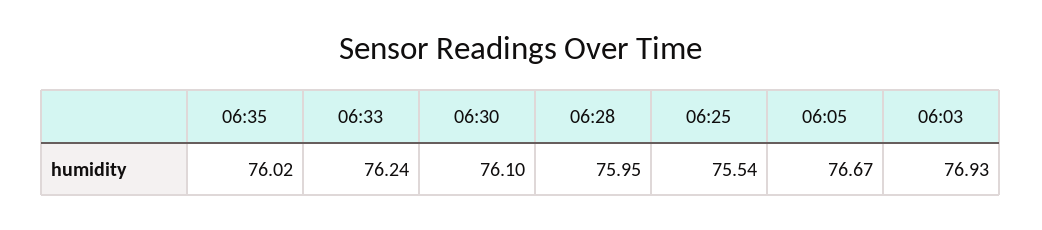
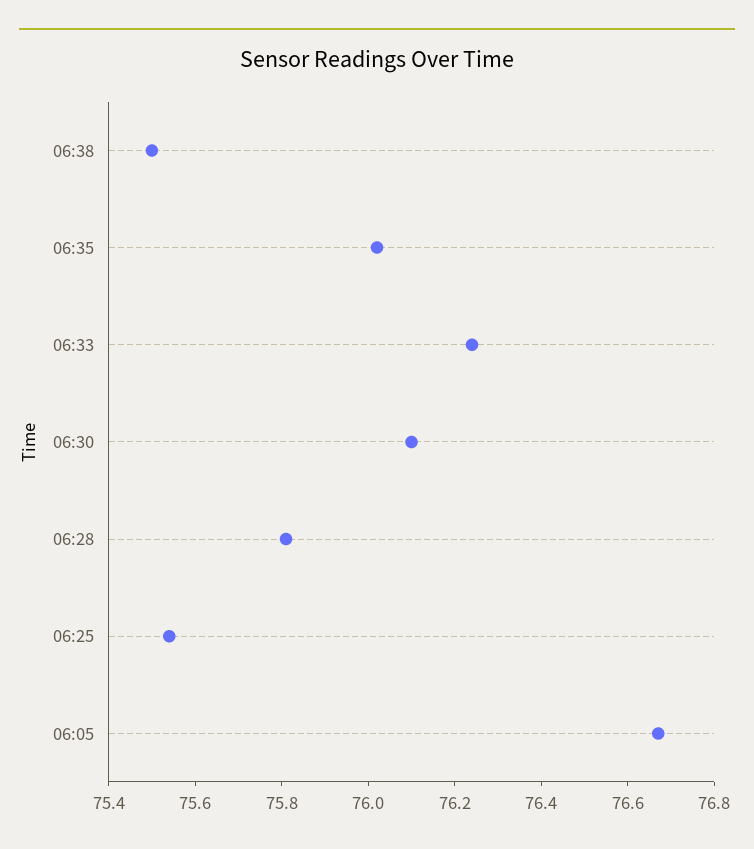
06:28: 75.95 -> 75.8
06:03: 76.93 -> none
06:38: none -> 75.5

